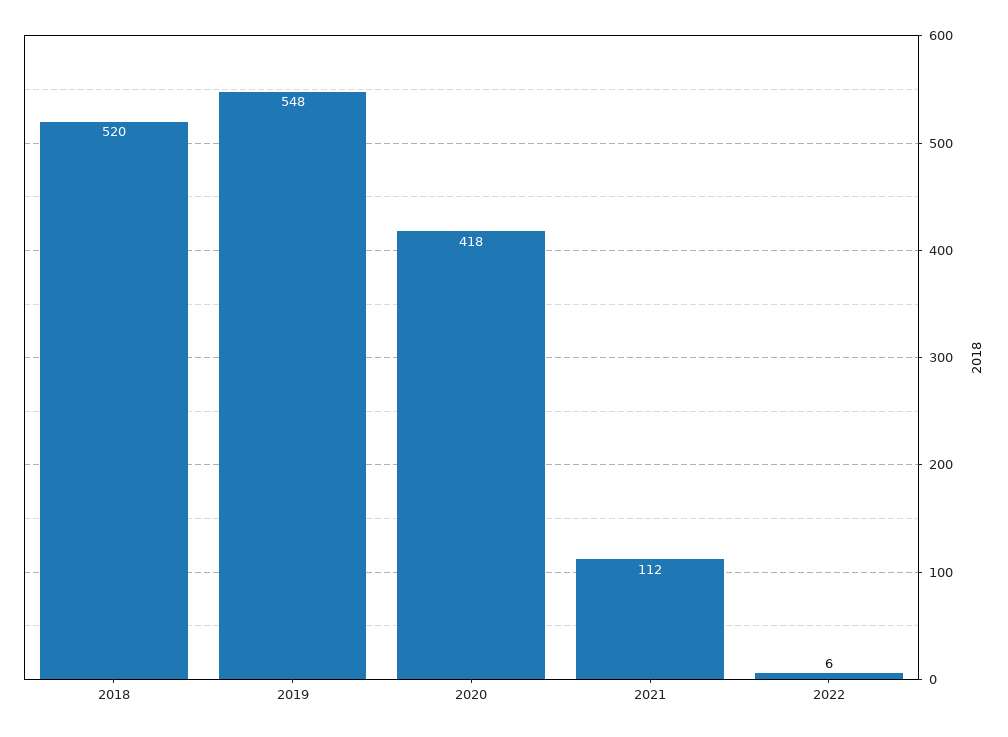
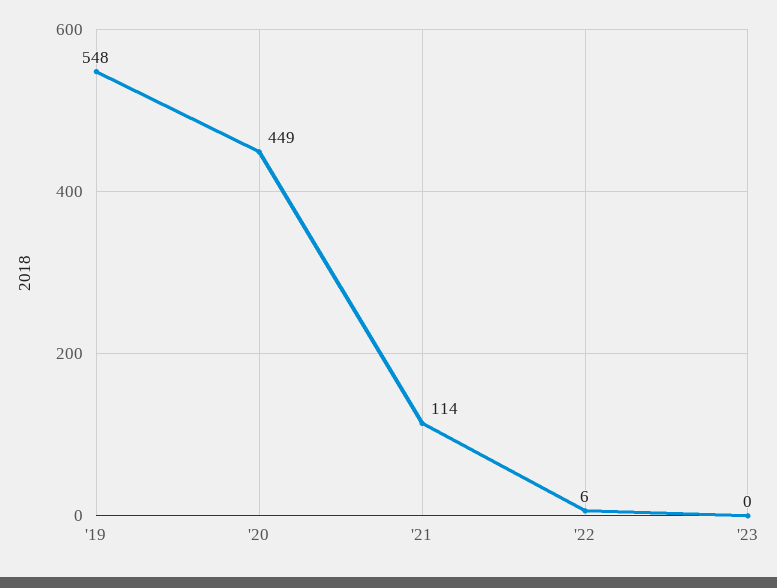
2018: 520 -> none
2020: 418 -> 449
2021: 112 -> 114
'23: none -> 0

